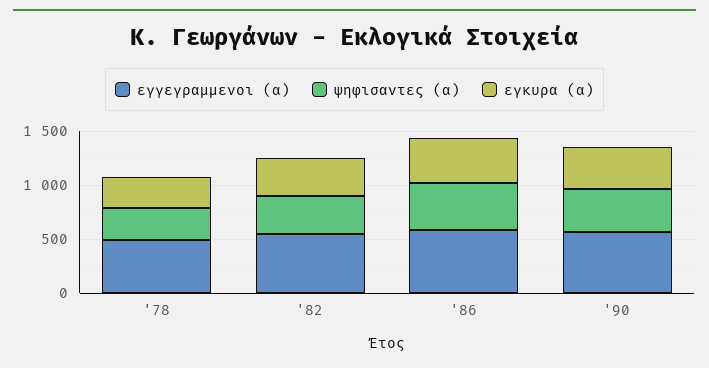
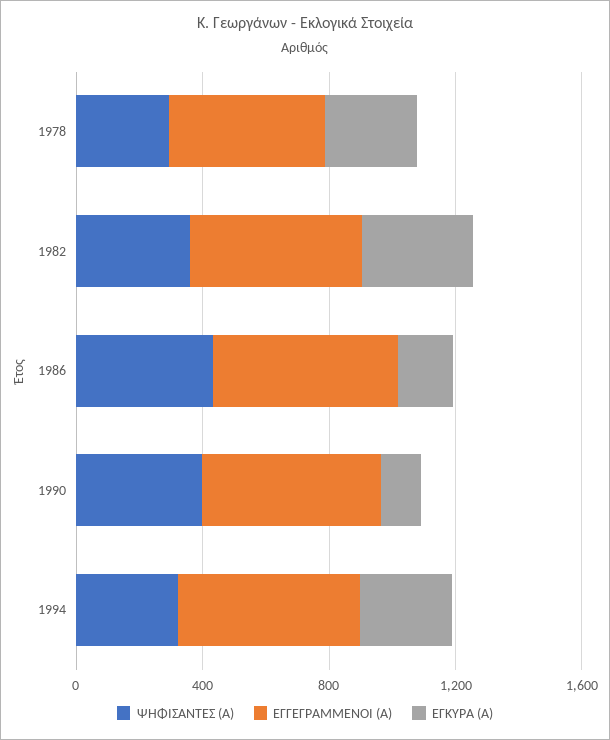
εγκυρα (α), '86: 400 -> 200
εγκυρα (α), '90: 400 -> 100
ψηφισαντες (α), 1994: none -> 300
εγγεγραμμενοι (α), 1994: none -> 600
εγκυρα (α), 1994: none -> 300

